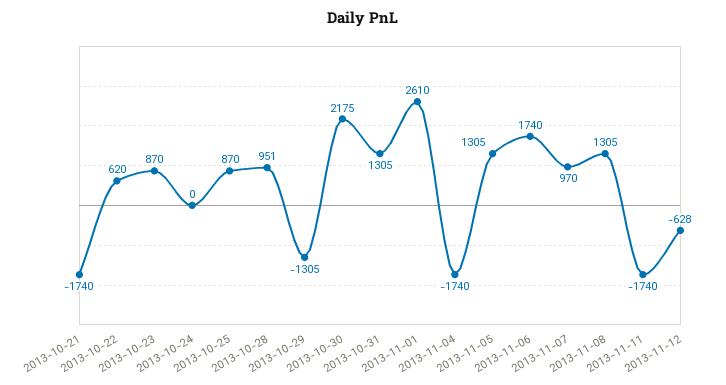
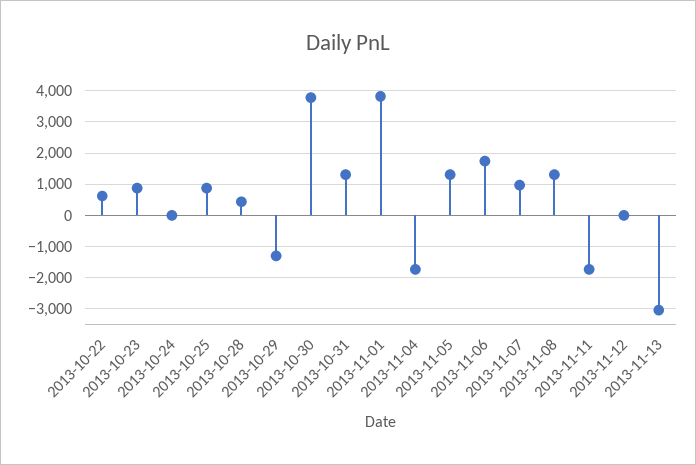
2013-10-21: -1740 -> none
2013-10-28: 951 -> 400
2013-10-30: 2175 -> 3800
2013-11-01: 2610 -> 3800
2013-11-12: -628 -> 0
2013-11-13: none -> -3000

